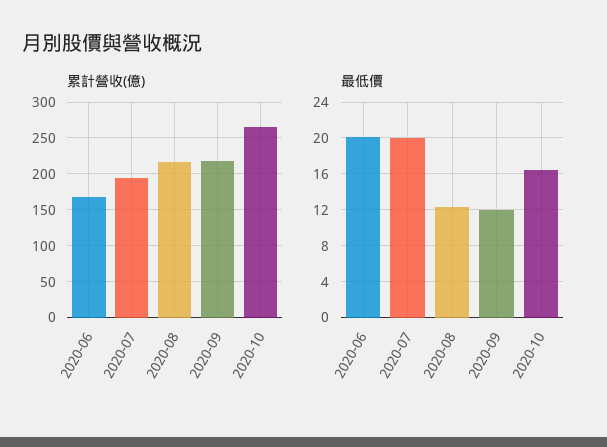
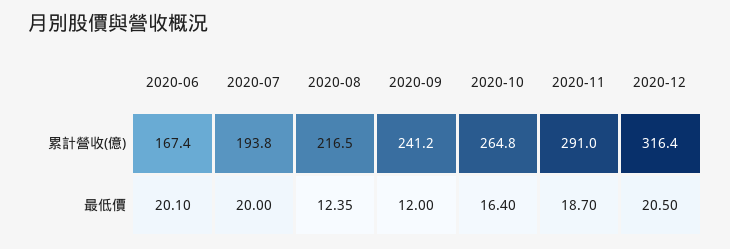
累計營收(億), 2020-09: 220 -> 241.2
累計營收(億), 2020-11: none -> 291
累計營收(億), 2020-12: none -> 316.4
最低價, 2020-11: none -> 18.7
最低價, 2020-12: none -> 20.5

